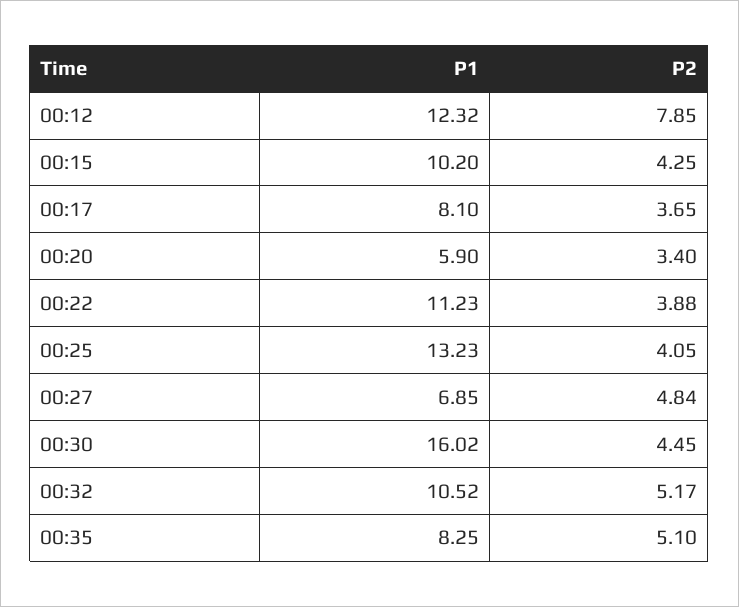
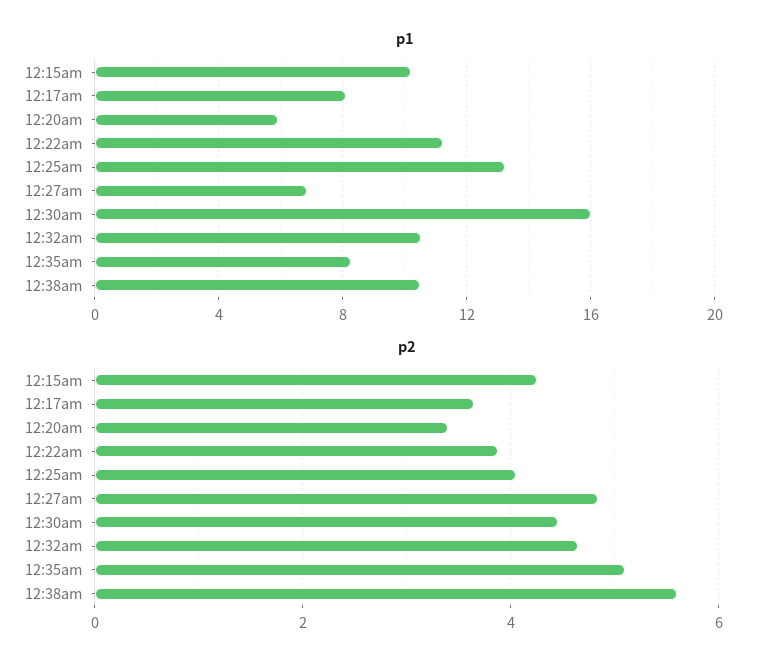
P1, 00:12: 12.32 -> none
P2, 00:12: 7.85 -> none
P2, 00:32: 5.17 -> 4.6
P1, 12:38am: none -> 10.5
P2, 12:38am: none -> 5.6

